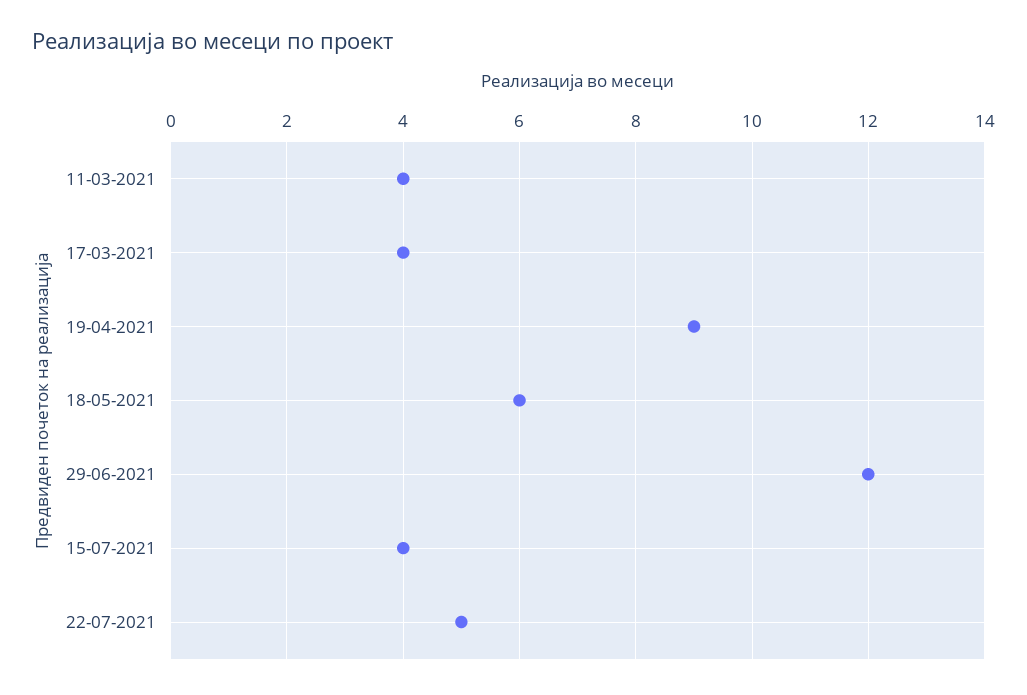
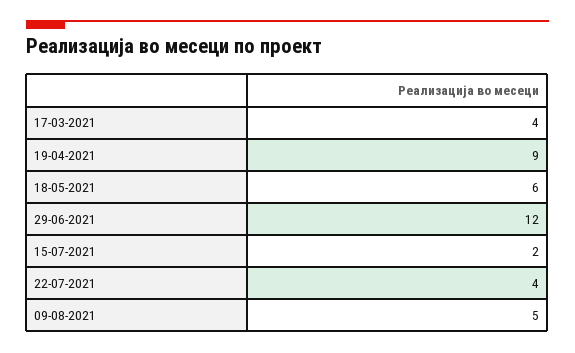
11-03-2021: 4 -> none
15-07-2021: 4 -> 2
22-07-2021: 5 -> 4
09-08-2021: none -> 5

